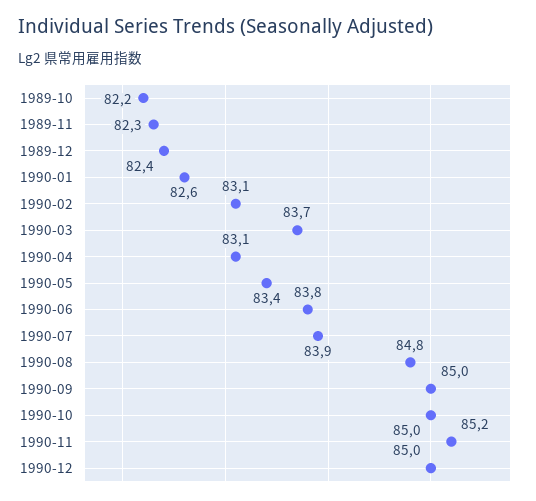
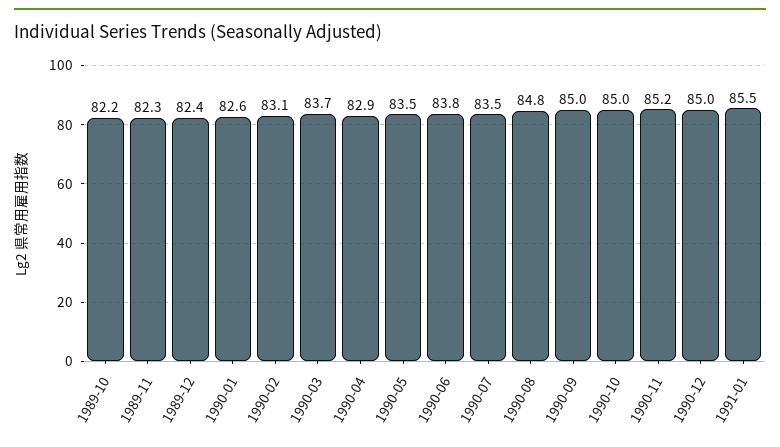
1990-04: 83.1 -> 82.9
1990-05: 83.4 -> 83.5
1990-07: 83.9 -> 83.5
1991-01: none -> 85.5

